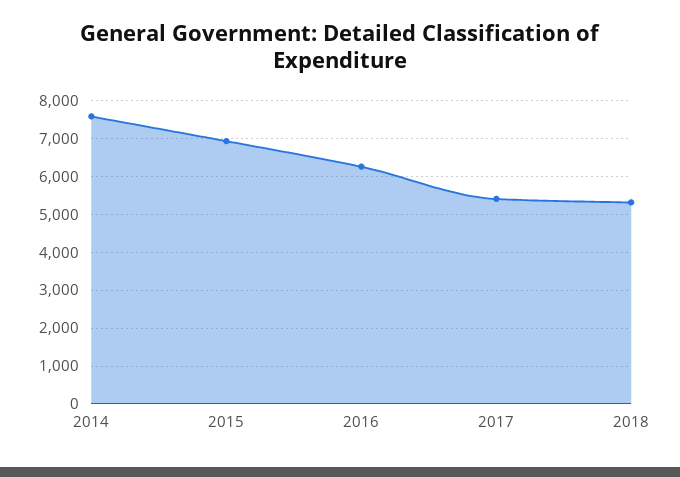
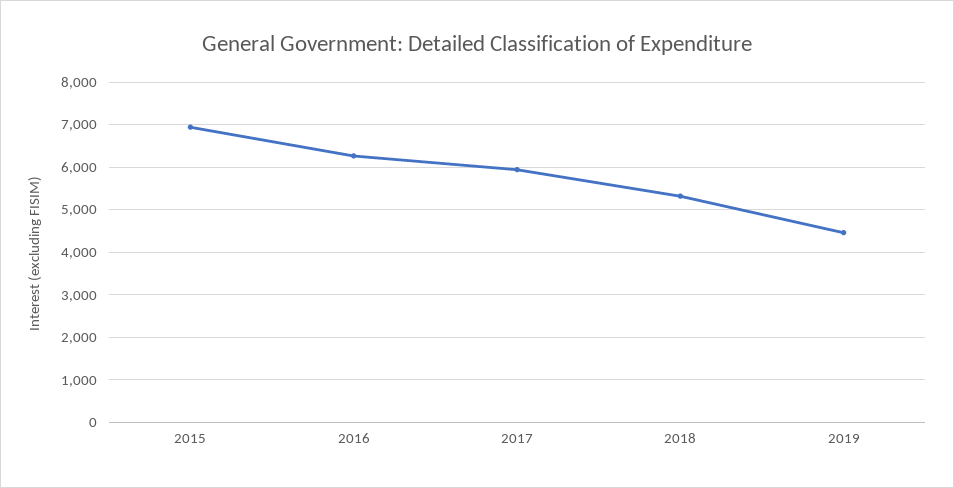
2014: 7600 -> none
2017: 5400 -> 6000
2019: none -> 4400

